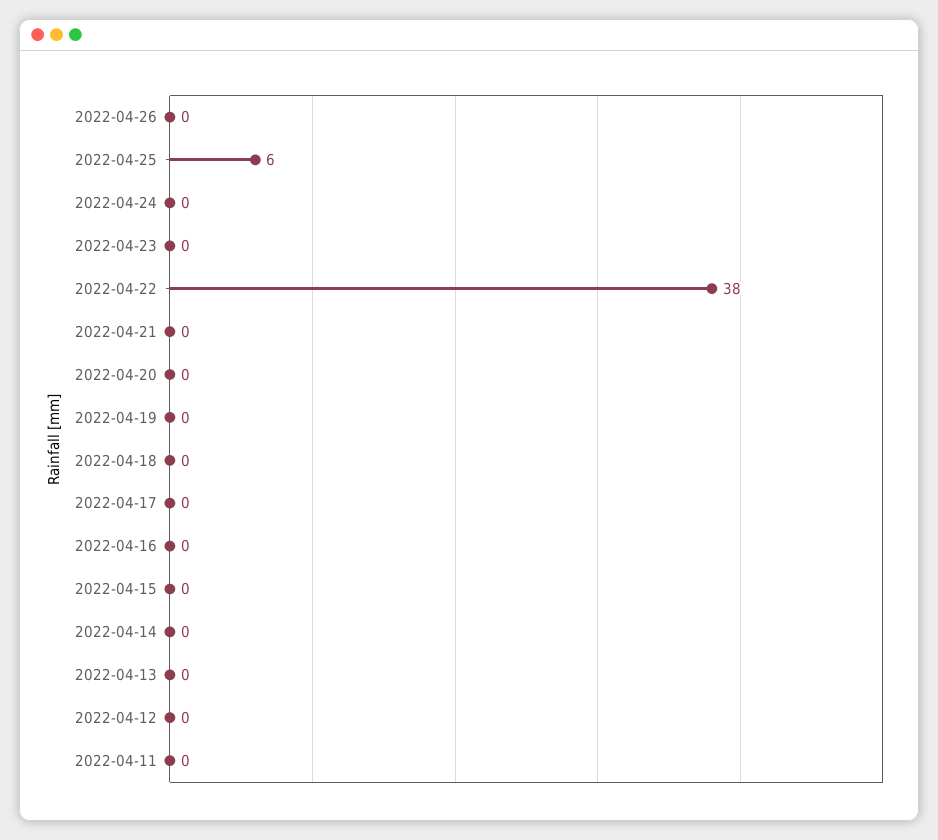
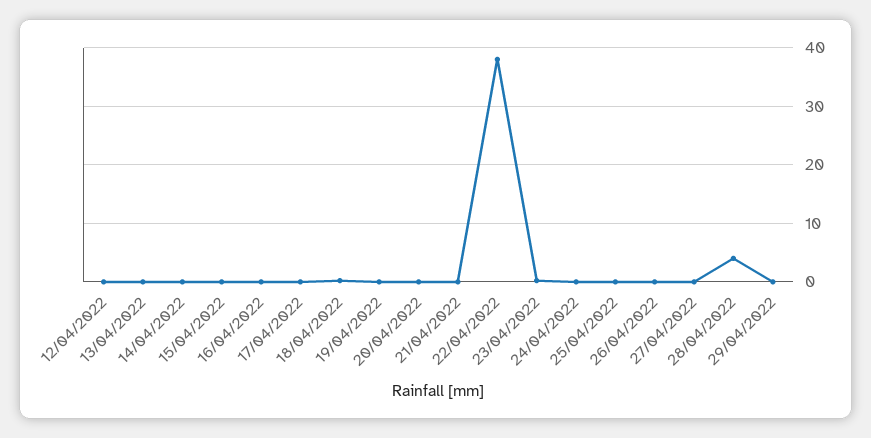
2022-04-25: 6 -> 0
2022-04-11: 0 -> none
27/04/2022: none -> 0
28/04/2022: none -> 4
29/04/2022: none -> 0

